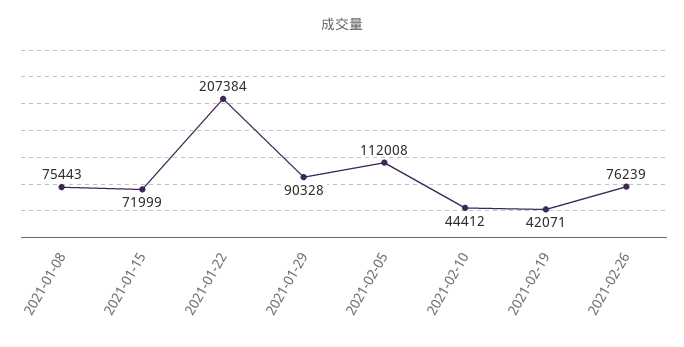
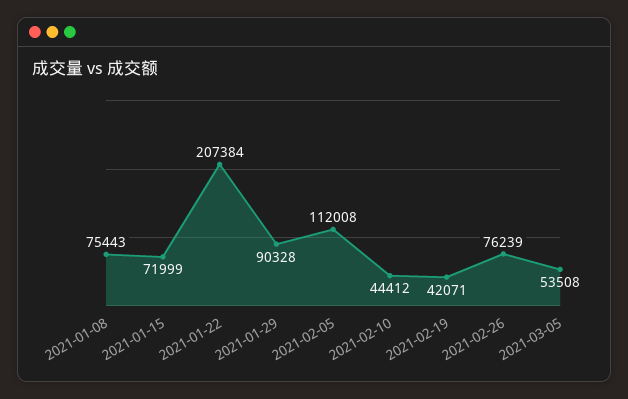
2021-03-05: none -> 53508

